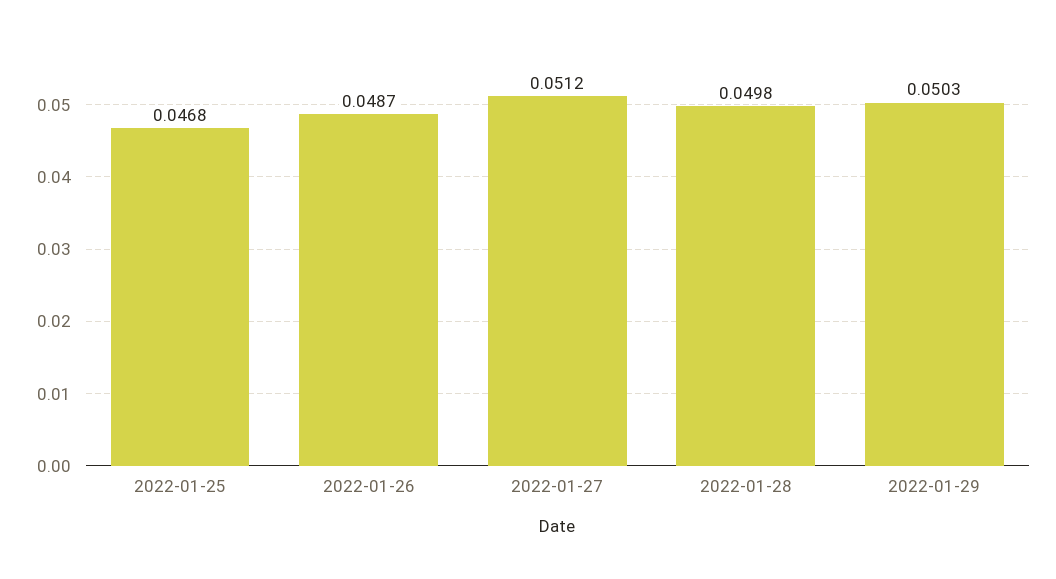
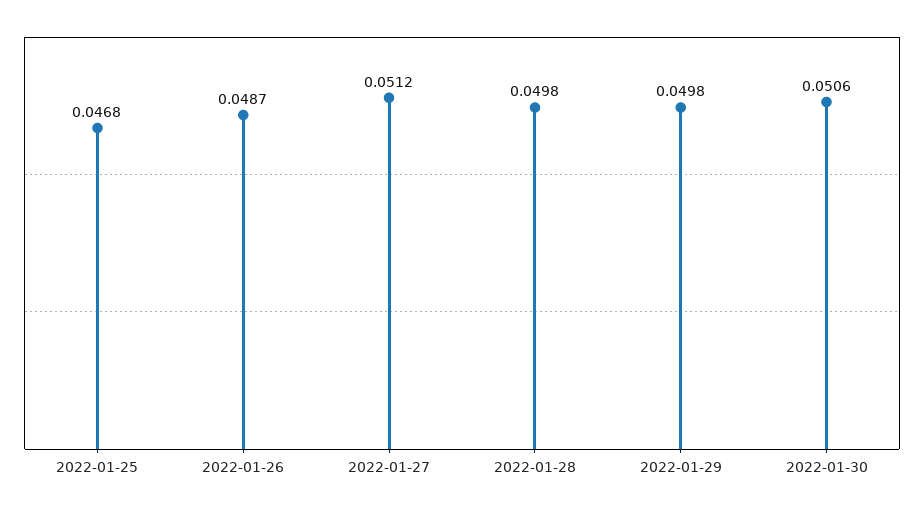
2022-01-29: 0.0503 -> 0.0498
2022-01-30: none -> 0.0506

